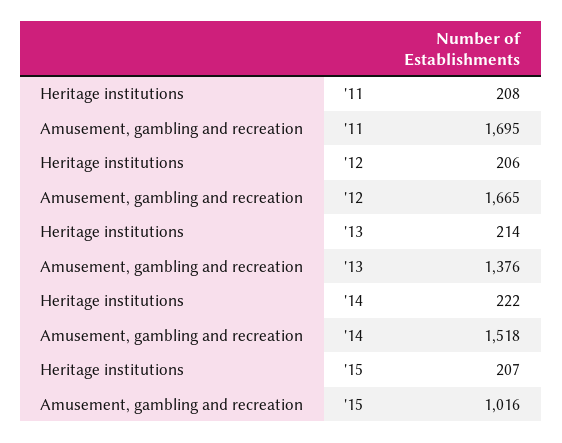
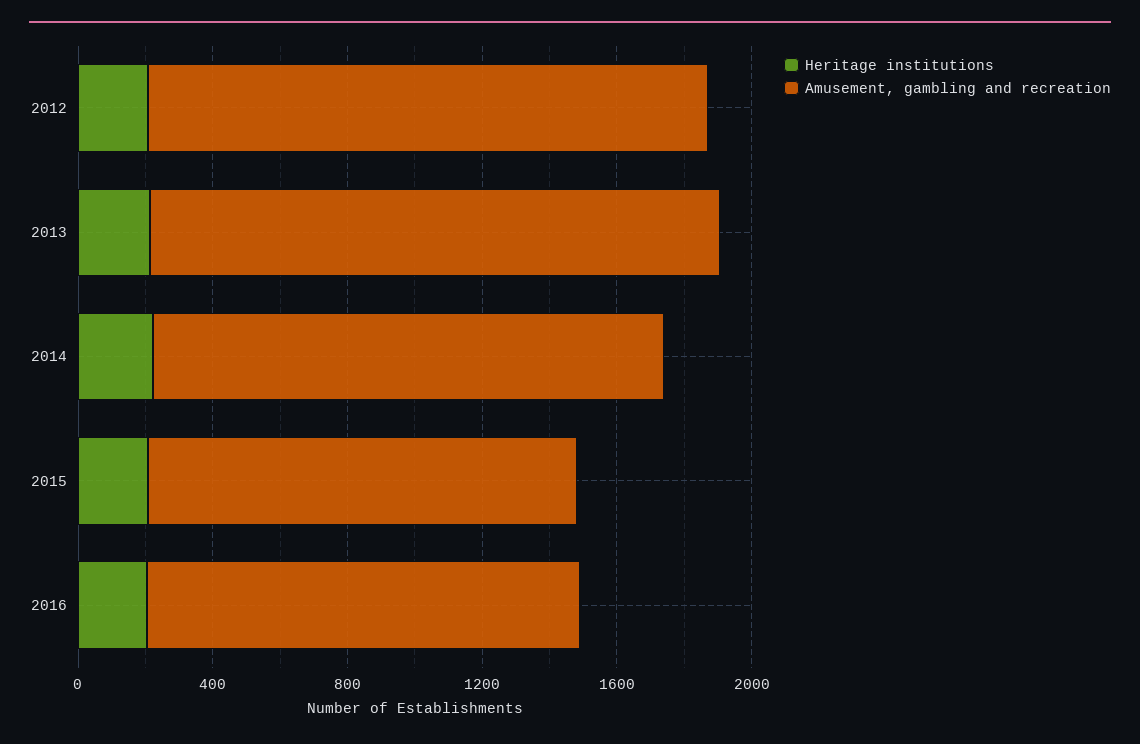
Heritage institutions, '11: 208 -> none
Amusement, gambling and recreation, '11: 1695 -> none
Amusement, gambling and recreation, '13: 1376 -> 1700
Amusement, gambling and recreation, '15: 1016 -> 1300
Heritage institutions, 2016: none -> 200
Amusement, gambling and recreation, 2016: none -> 1300

